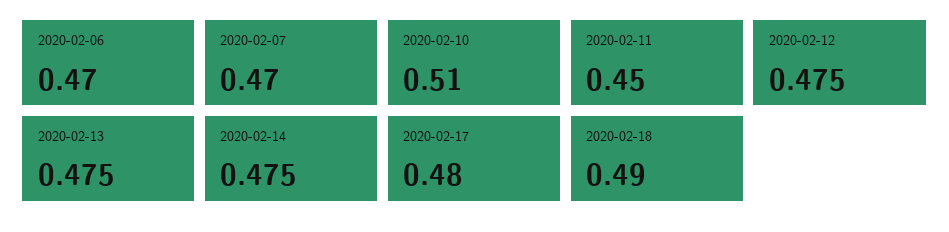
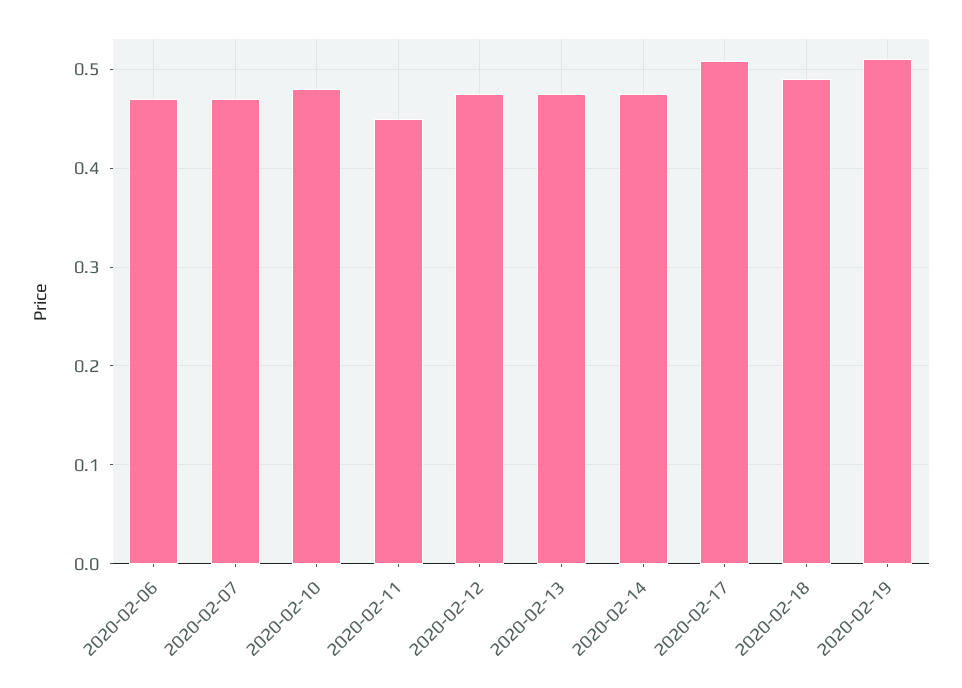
2020-02-10: 0.51 -> 0.48
2020-02-17: 0.48 -> 0.51
2020-02-19: none -> 0.51

